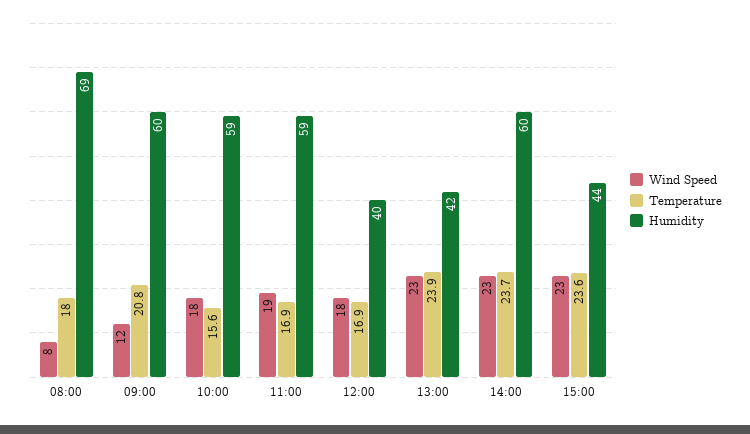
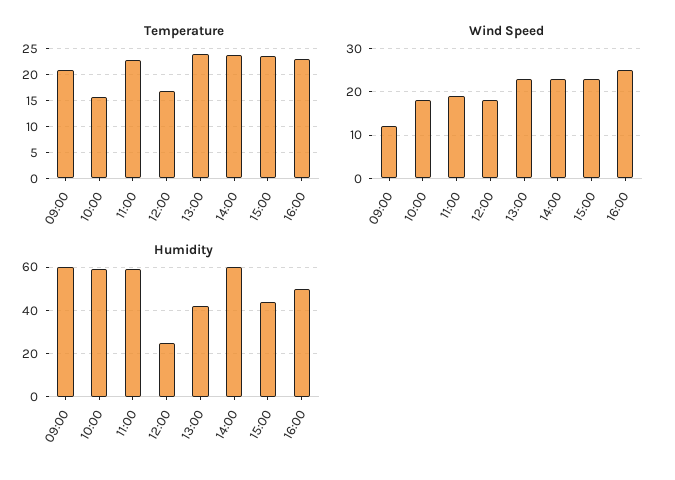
Wind Speed, 08:00: 8 -> none
Temperature, 08:00: 18 -> none
Humidity, 08:00: 69 -> none
Temperature, 11:00: 16.9 -> 22.5
Humidity, 12:00: 40 -> 25
Temperature, 16:00: none -> 22.5
Wind Speed, 16:00: none -> 25
Humidity, 16:00: none -> 50

